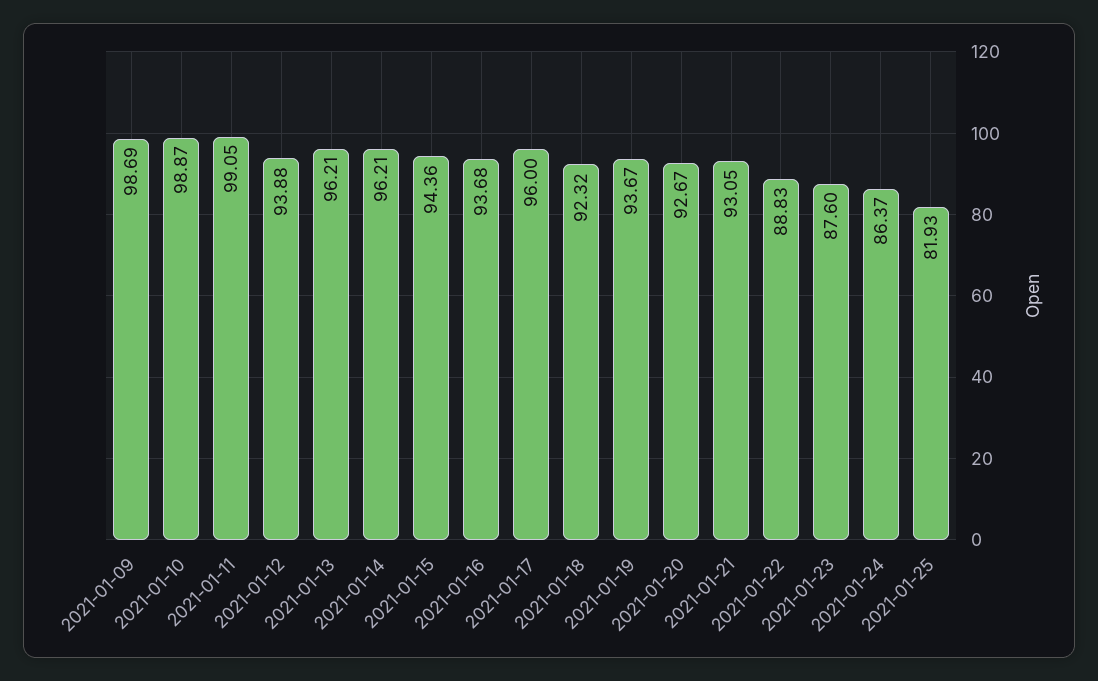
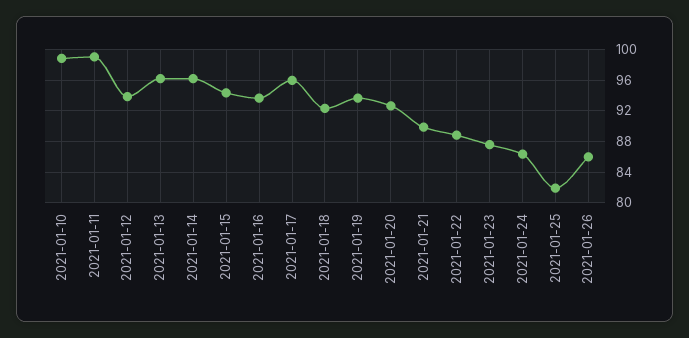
2021-01-09: 98.69 -> none
2021-01-21: 93.05 -> 90
2021-01-26: none -> 86

